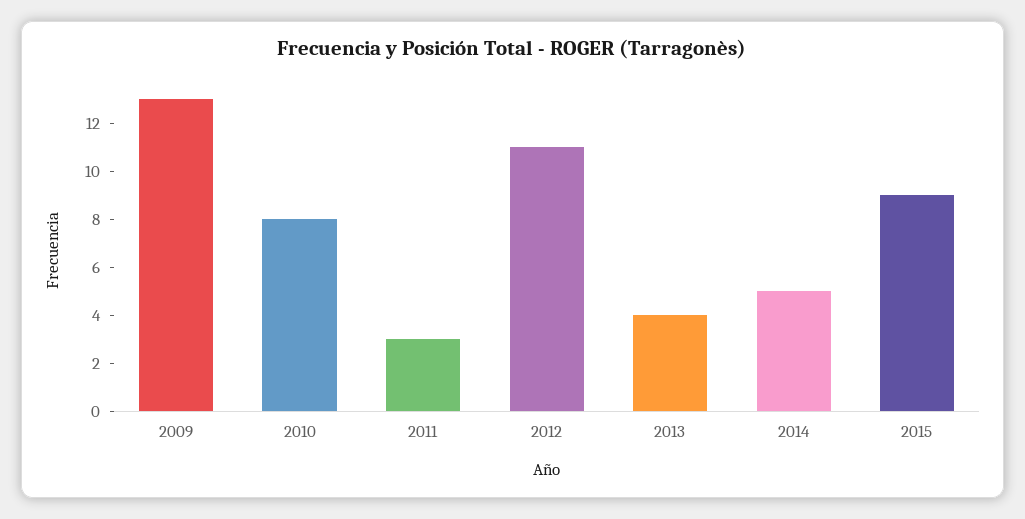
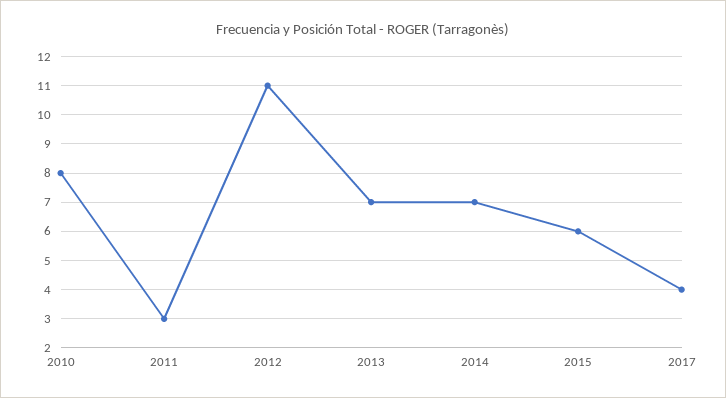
2009: 13 -> none
2013: 4 -> 7
2014: 5 -> 7
2015: 9 -> 6
2017: none -> 4

